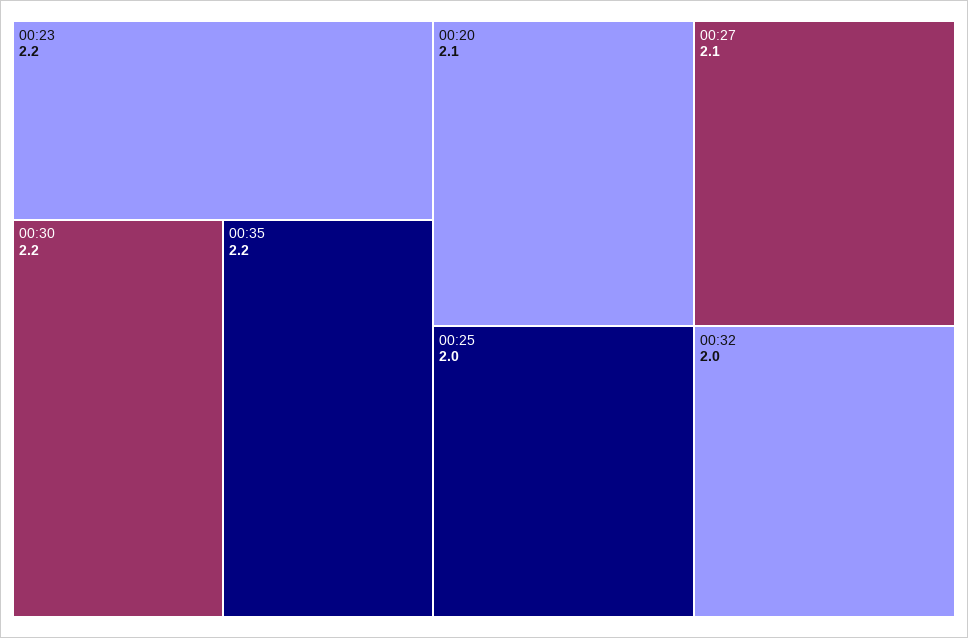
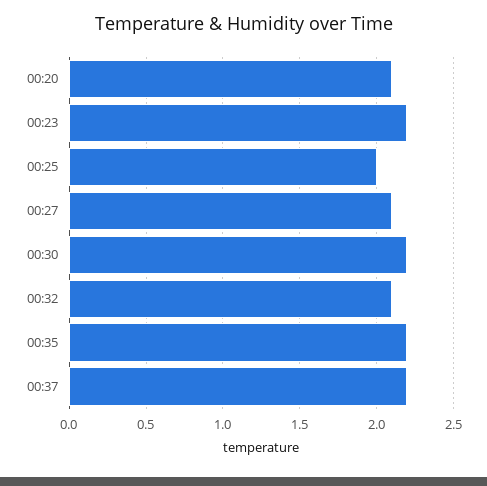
00:32: 2 -> 2.1
00:37: none -> 2.2

